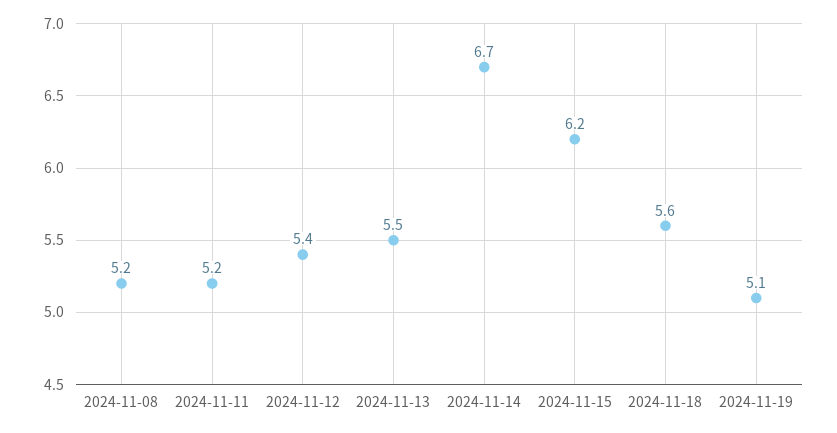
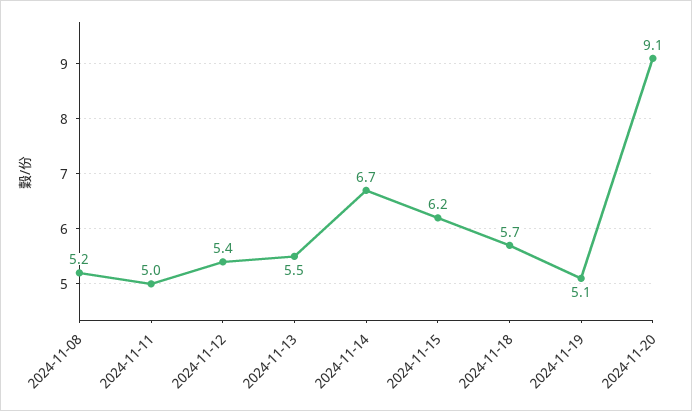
2024-11-11: 5.2 -> 5
2024-11-18: 5.6 -> 5.7
2024-11-20: none -> 9.1

